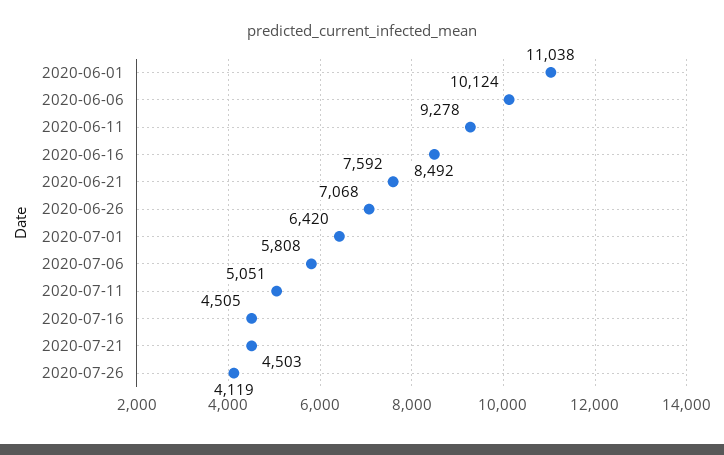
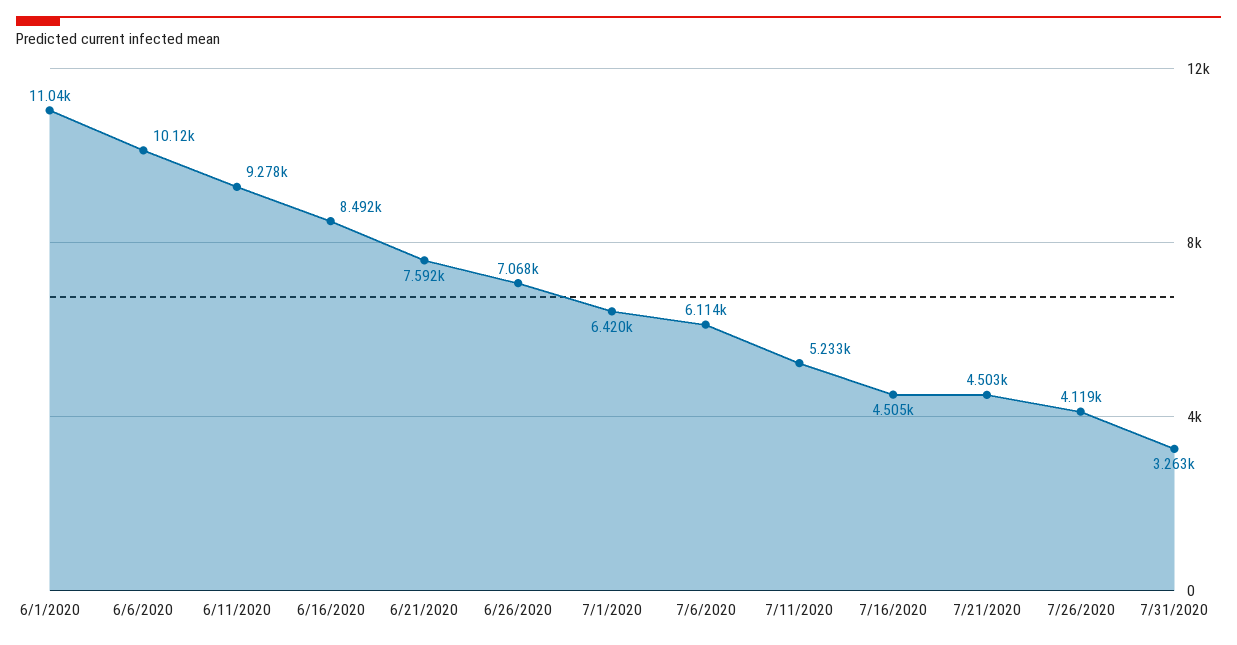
2020-07-06: 5808 -> 6114
2020-07-11: 5051 -> 5233
7/31/2020: none -> 3263

